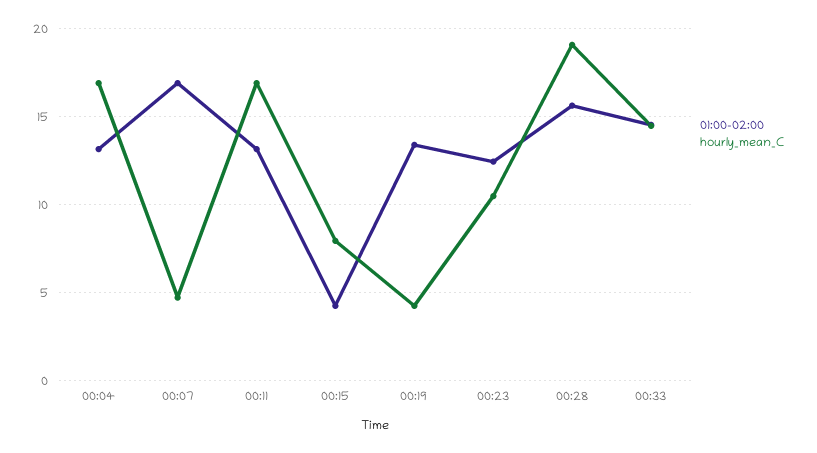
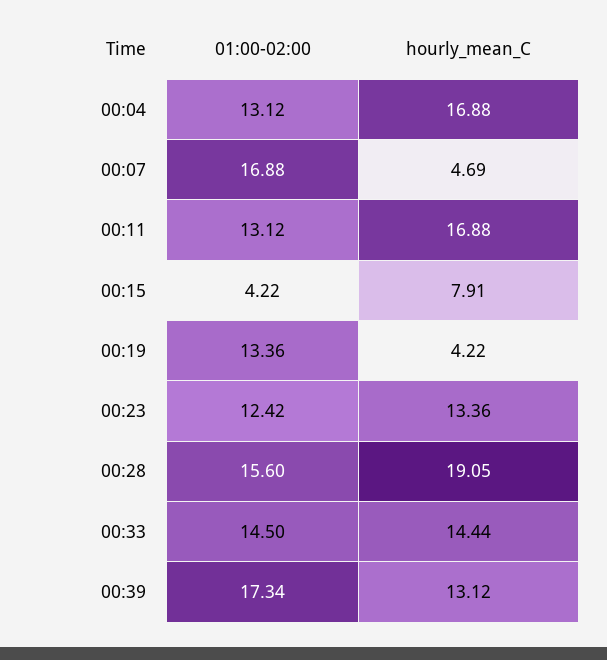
hourly_mean_C, 00:23: 10.5 -> 13.36
01:00-02:00, 00:39: none -> 17.34
hourly_mean_C, 00:39: none -> 13.12

